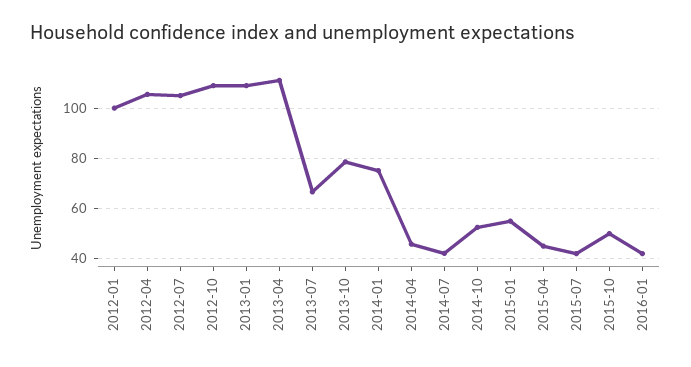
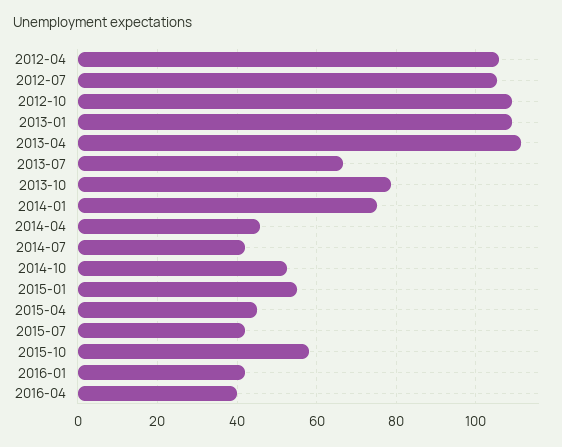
2012-01: 100 -> none
2015-10: 50 -> 58
2016-04: none -> 40

